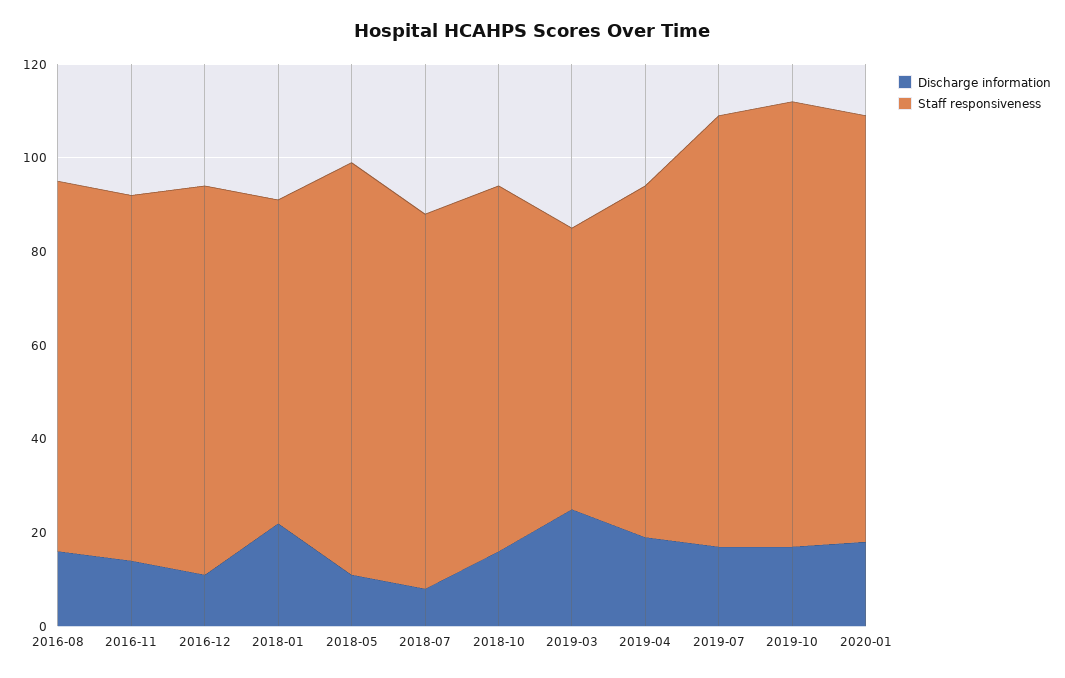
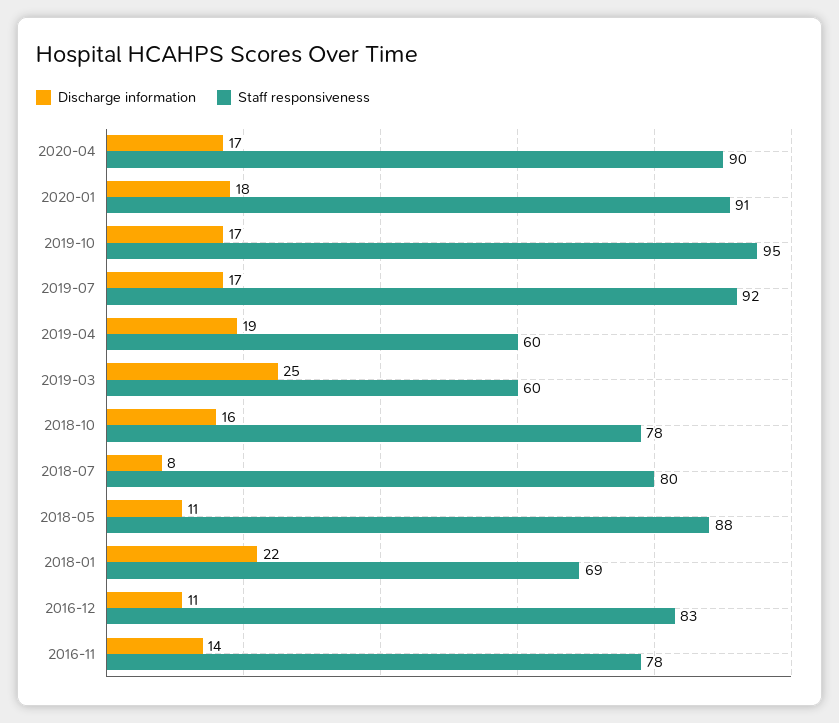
Discharge information, 2016-08: 15 -> none
Staff responsiveness, 2016-08: 80 -> none
Staff responsiveness, 2019-04: 75 -> 60
Discharge information, 2020-04: none -> 17
Staff responsiveness, 2020-04: none -> 90

